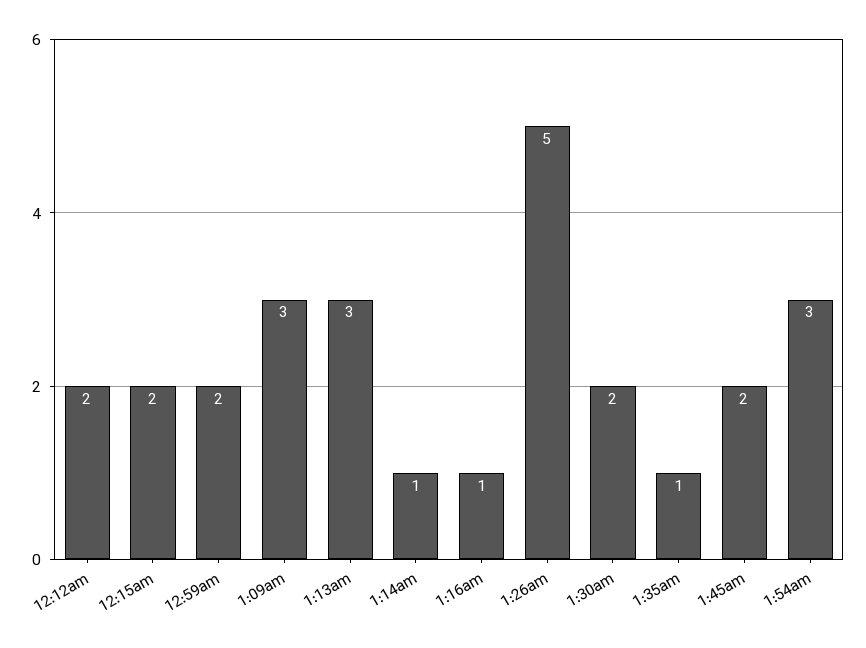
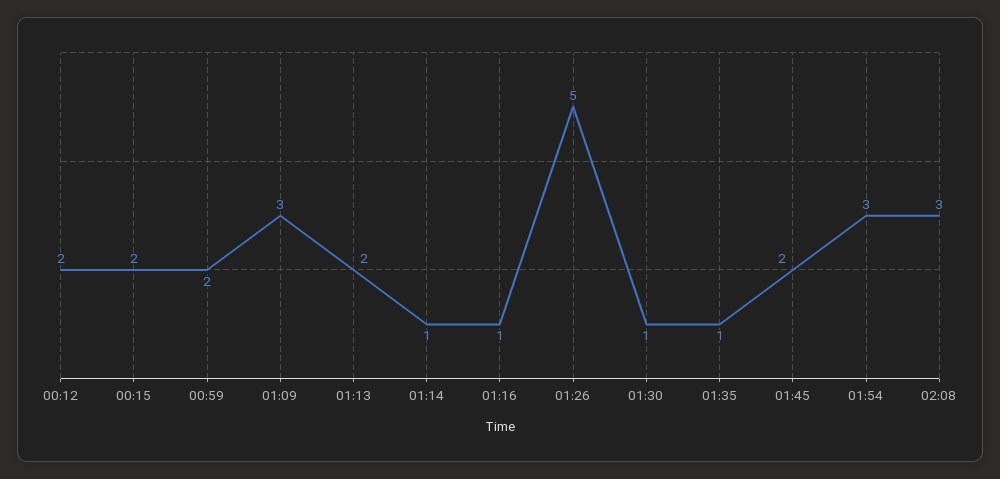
1:13am: 3 -> 2
1:30am: 2 -> 1
02:08: none -> 3

